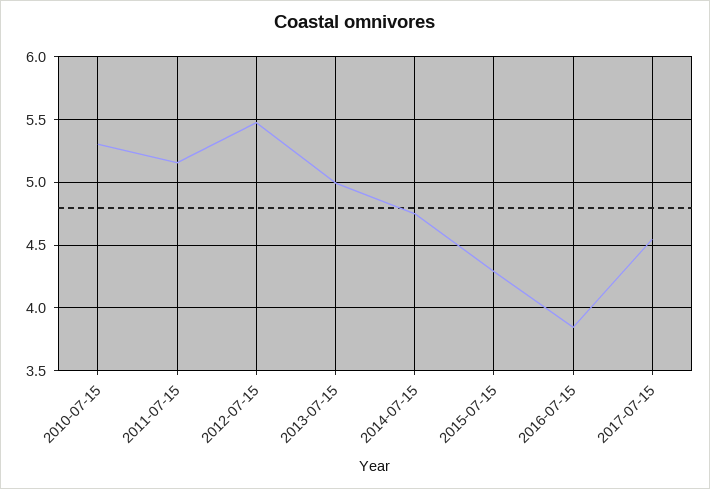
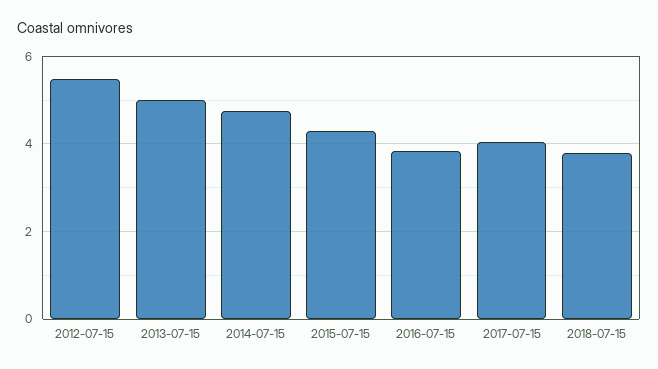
2010-07-15: 5.3 -> none
2011-07-15: 5.15 -> none
2017-07-15: 4.55 -> 4
2018-07-15: none -> 3.8

